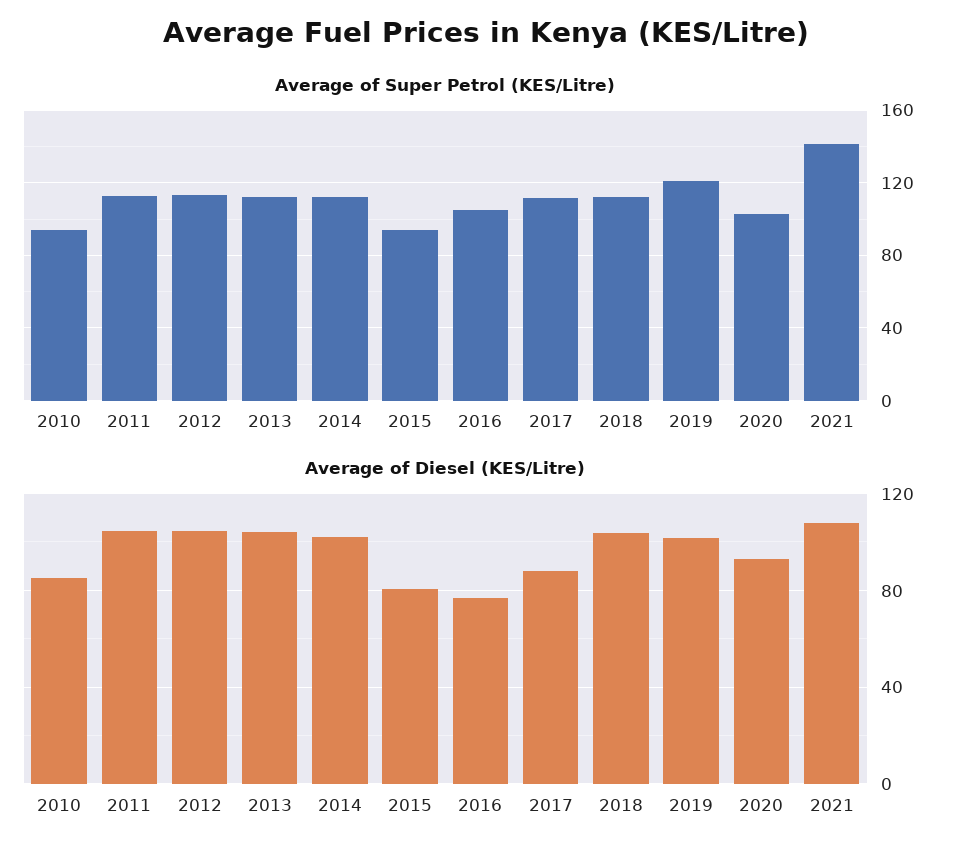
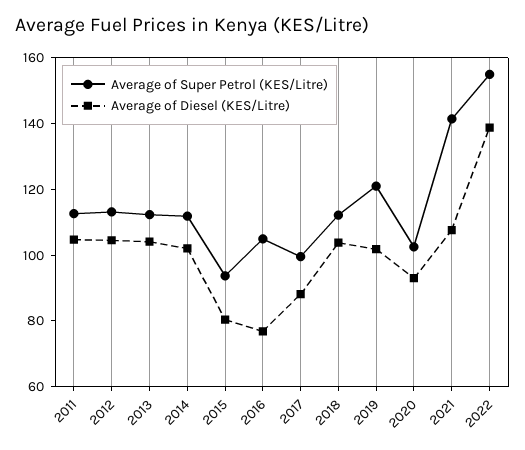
Average of Super Petrol (KES/Litre), 2010: 95 -> none
Average of Super Petrol (KES/Litre), 2017: 110 -> 100
Average of Diesel (KES/Litre), 2010: 85 -> none
Average of Super Petrol (KES/Litre), 2022: none -> 155
Average of Diesel (KES/Litre), 2022: none -> 140

